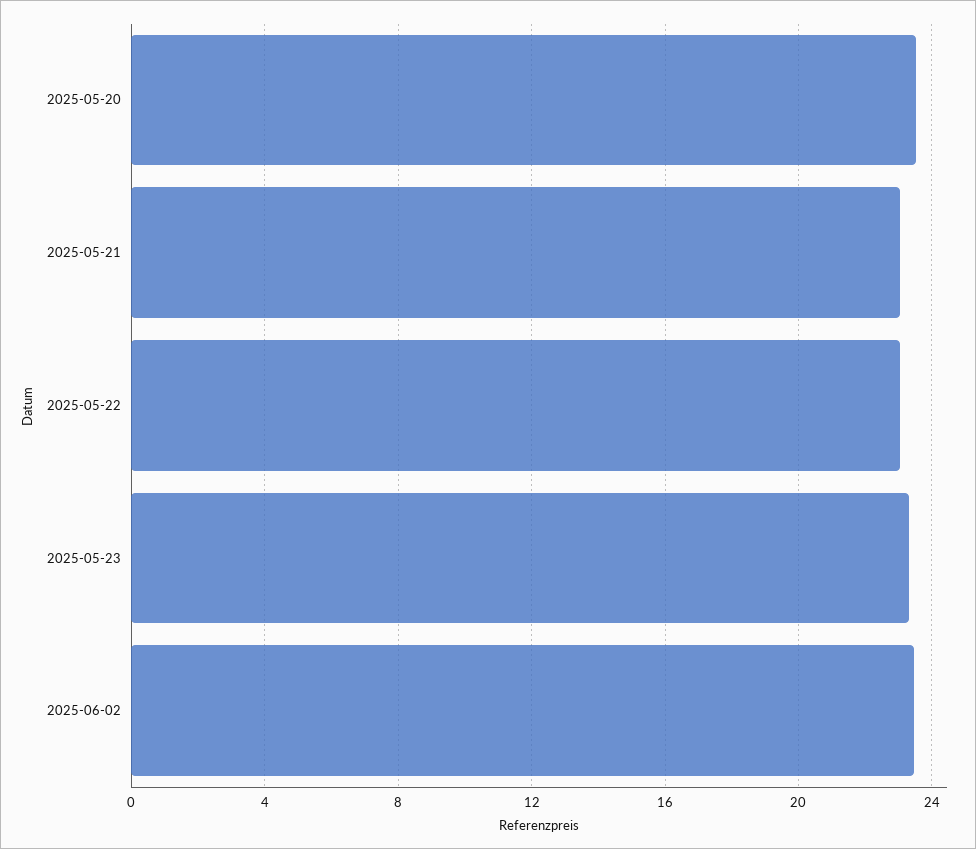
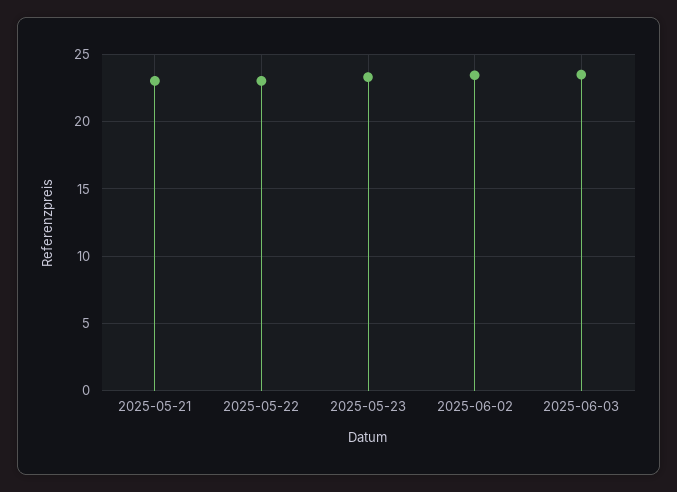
2025-05-20: 23.5 -> none
2025-06-03: none -> 23.5

